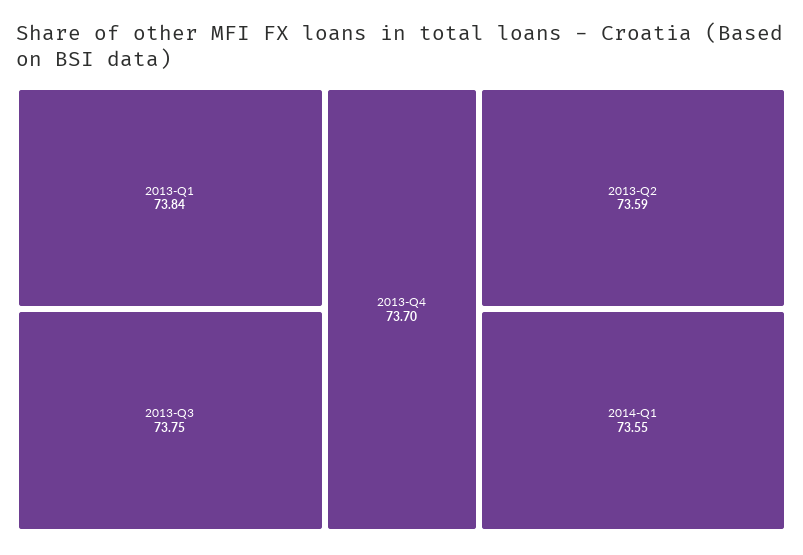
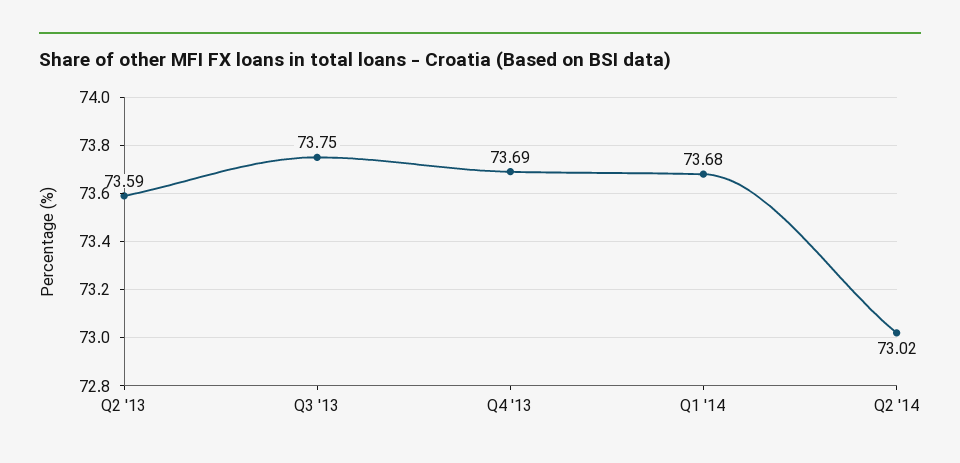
2013-Q1: 73.84 -> none
2013-Q4: 73.7 -> 73.69
2014-Q1: 73.55 -> 73.68
Q2 '14: none -> 73.02

